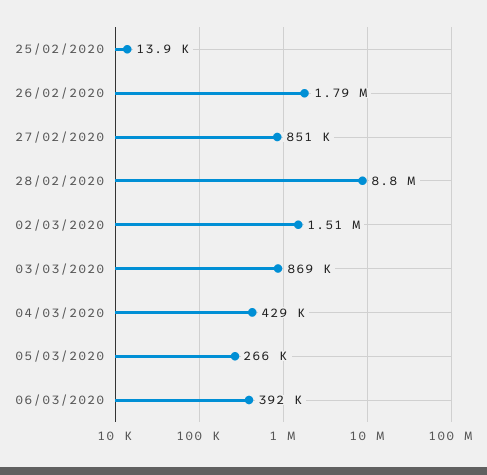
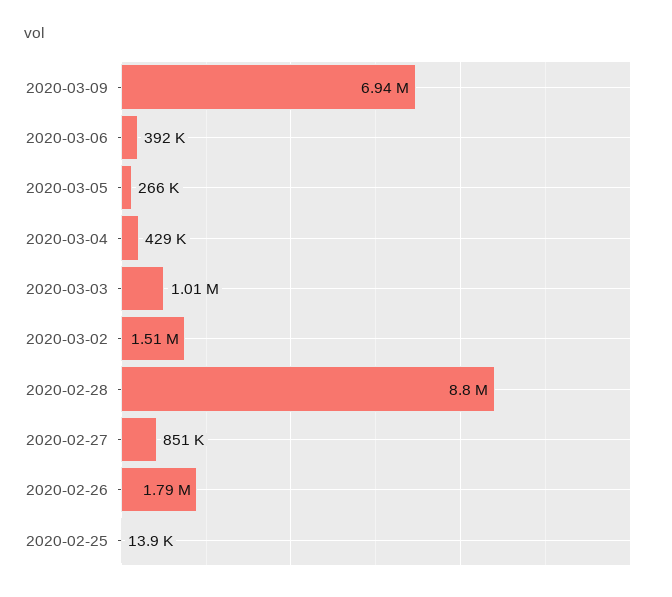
03/03/2020: 869000 -> 1010000
2020-03-09: none -> 6940000

